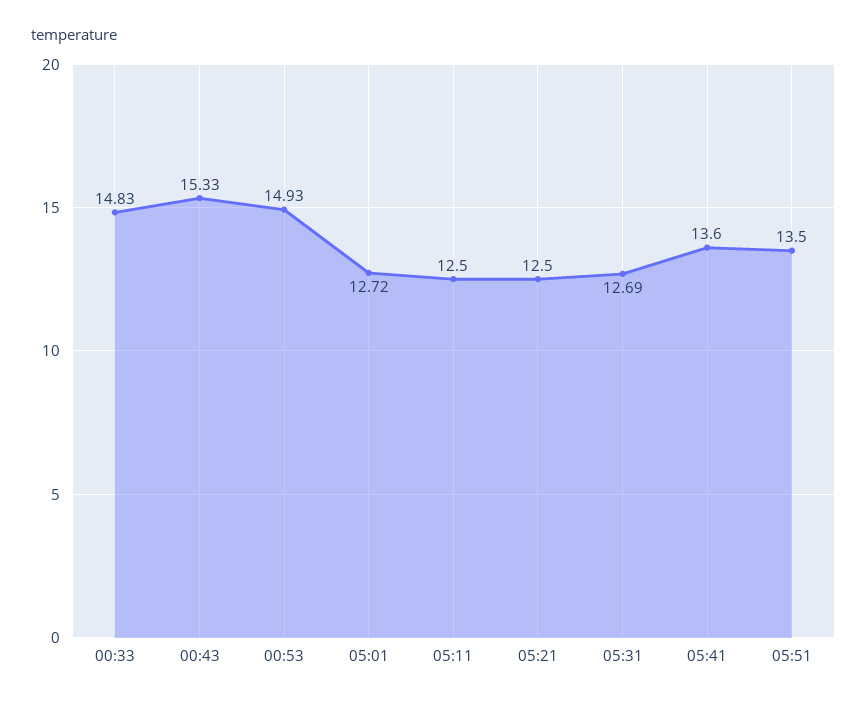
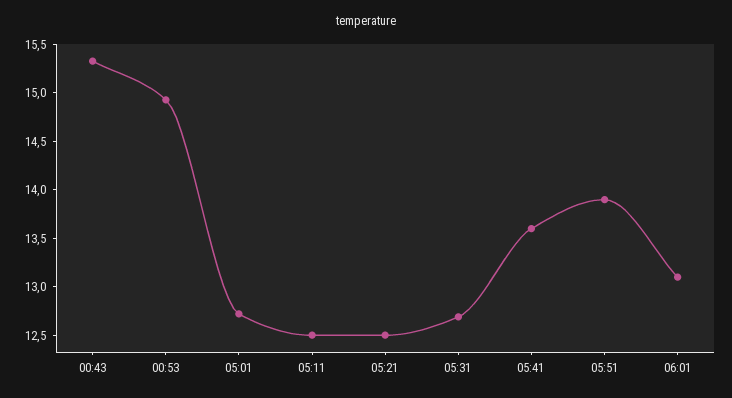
00:33: 14.83 -> none
05:51: 13.5 -> 13.9
06:01: none -> 13.1

